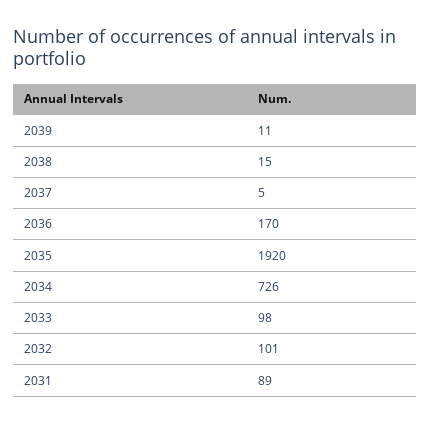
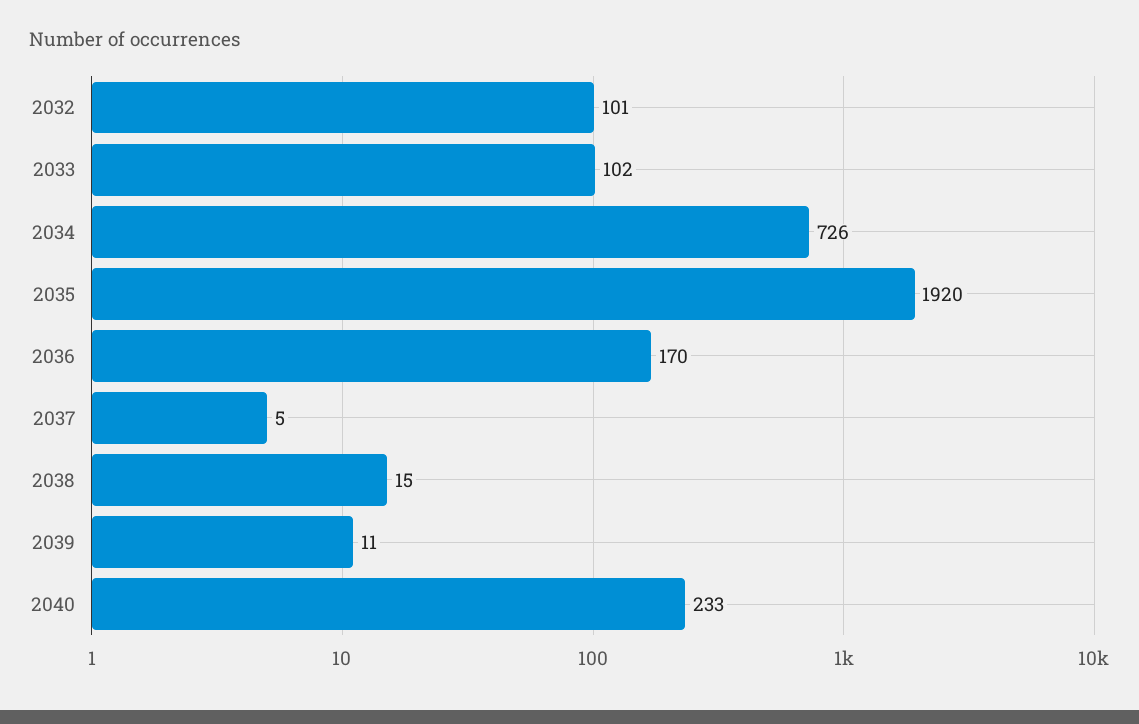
2033: 98 -> 102
2031: 89 -> none
2040: none -> 233

